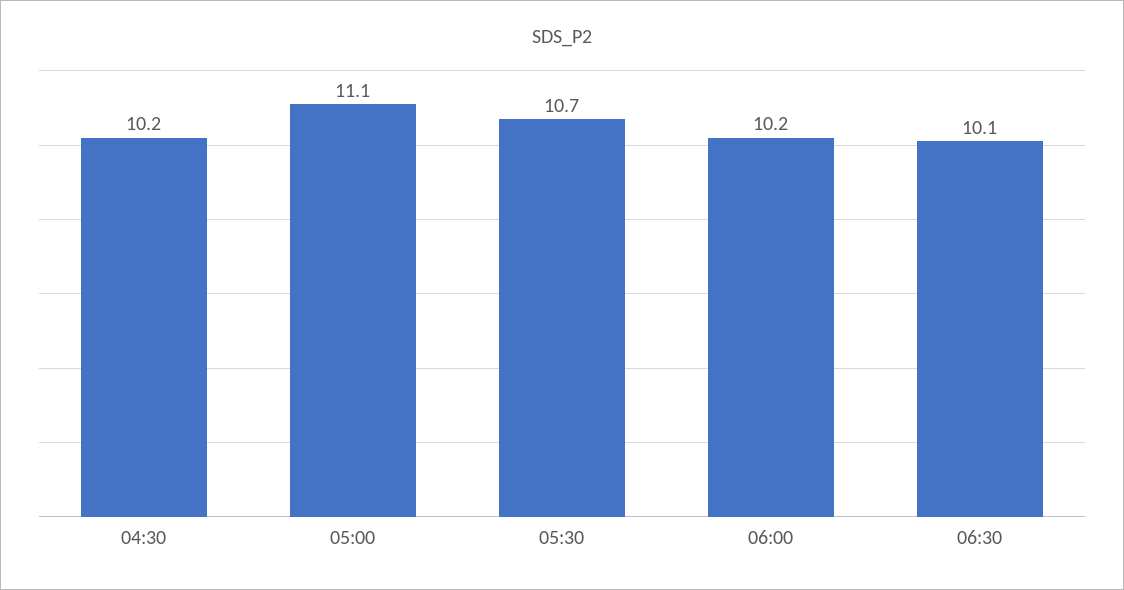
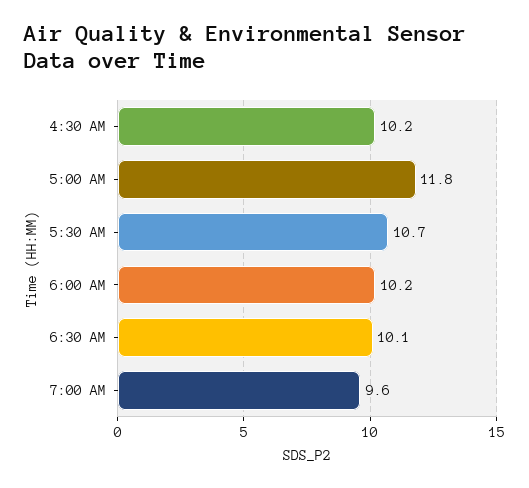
05:00: 11.1 -> 11.8
7:00 AM: none -> 9.6

